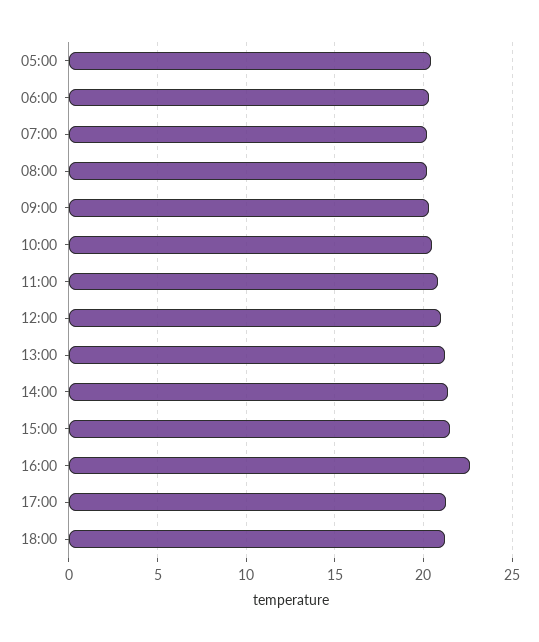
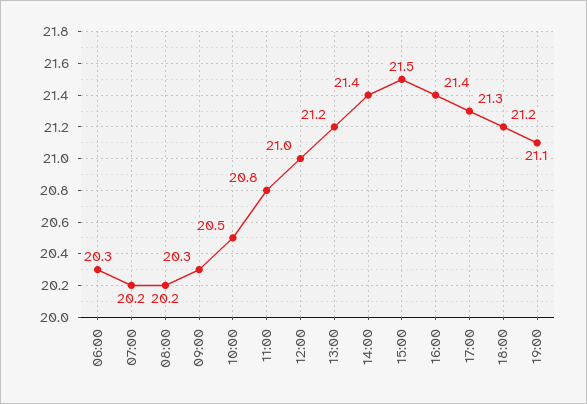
05:00: 20.5 -> none
16:00: 22.5 -> 21.4
19:00: none -> 21.1

